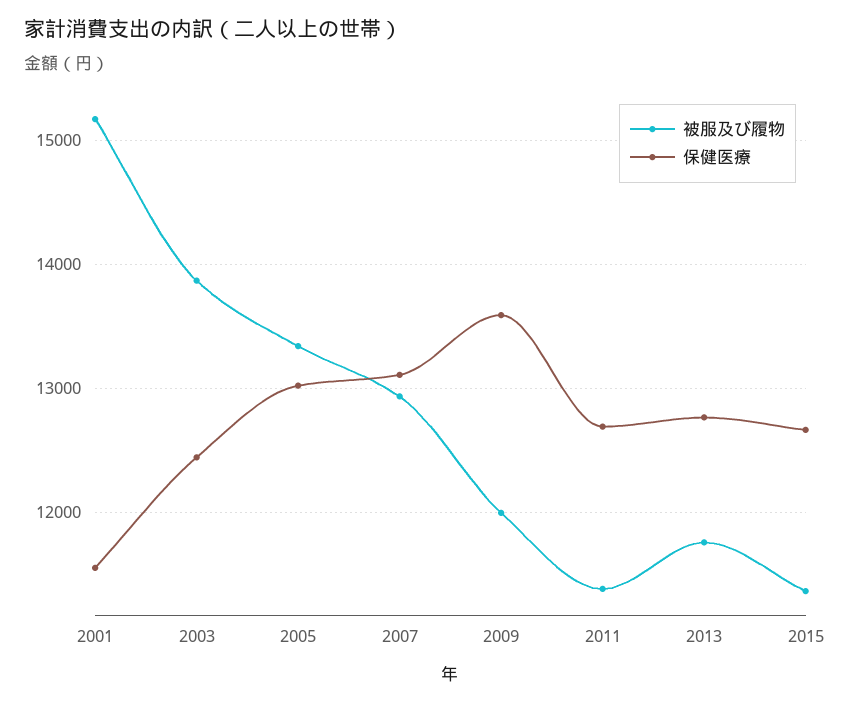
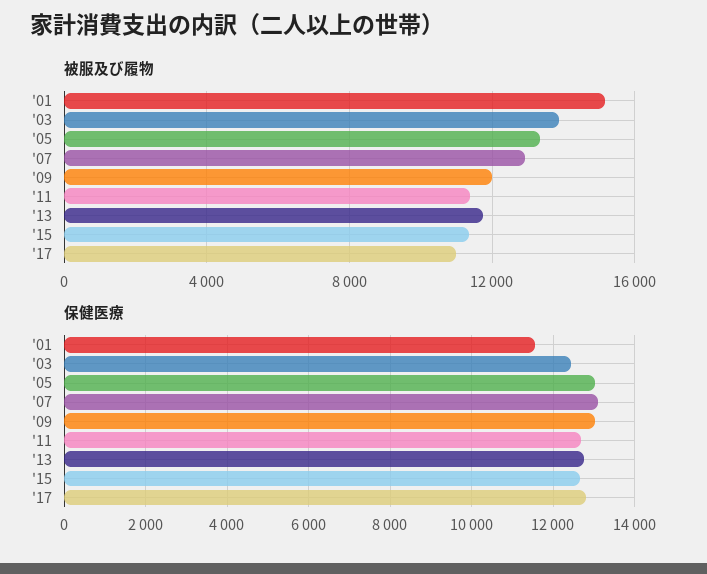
保健医療, 2009: 13600 -> 13000
被服及び履物, '17: none -> 11000
保健医療, '17: none -> 12800

